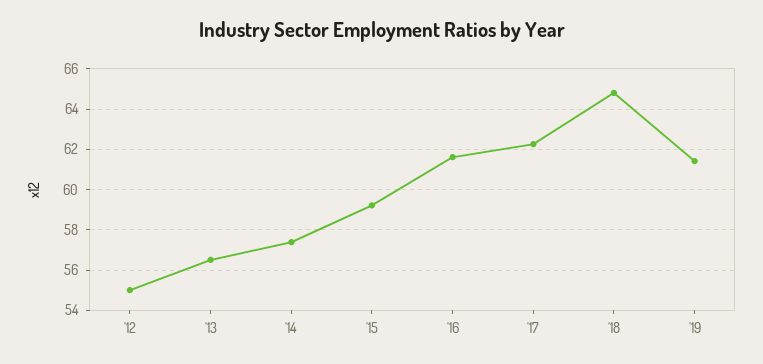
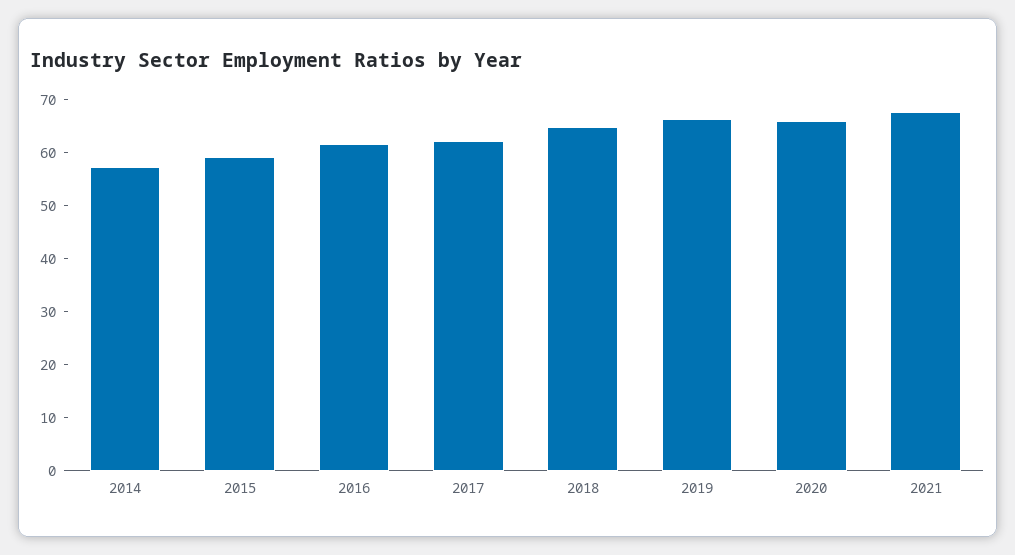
'12: 55 -> none
'13: 56.5 -> none
'19: 61.5 -> 66
2020: none -> 66
2021: none -> 68

